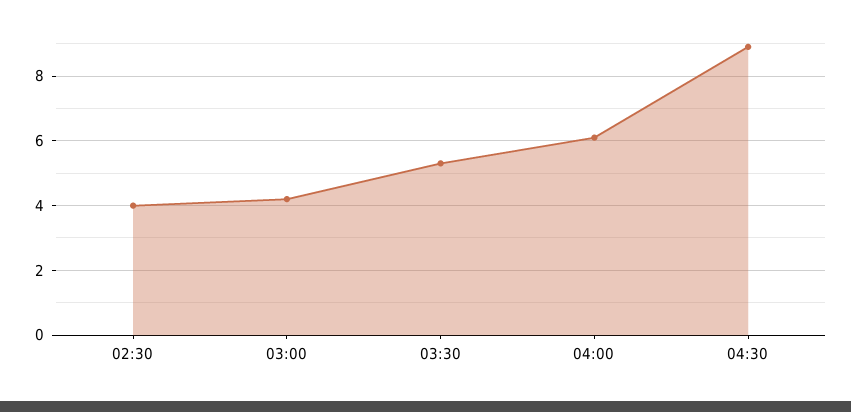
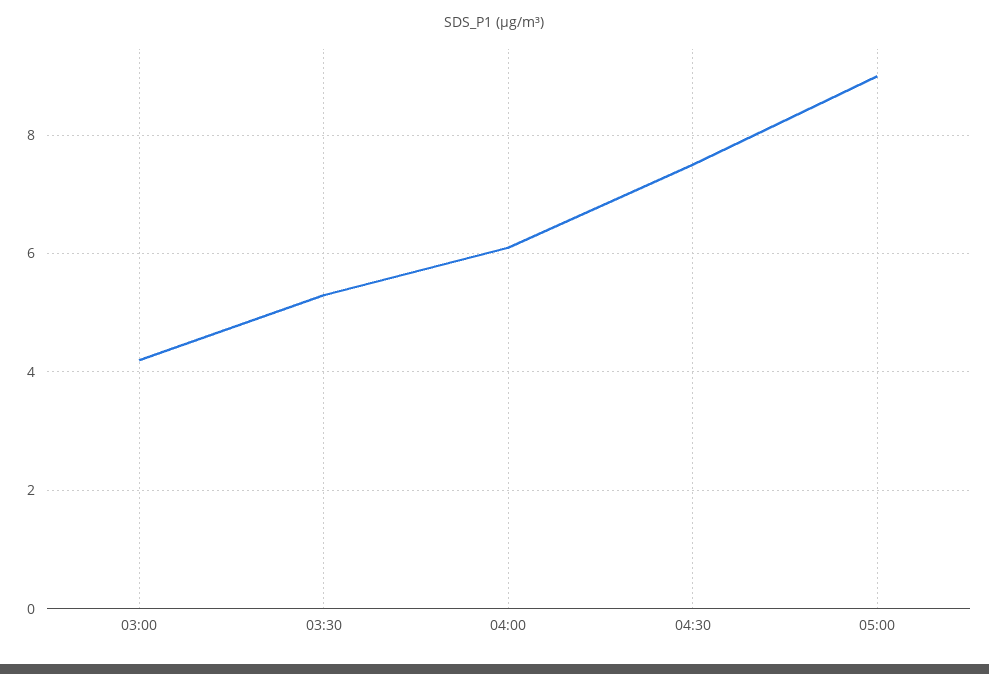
02:30: 4 -> none
04:30: 9 -> 7.5
05:00: none -> 9

